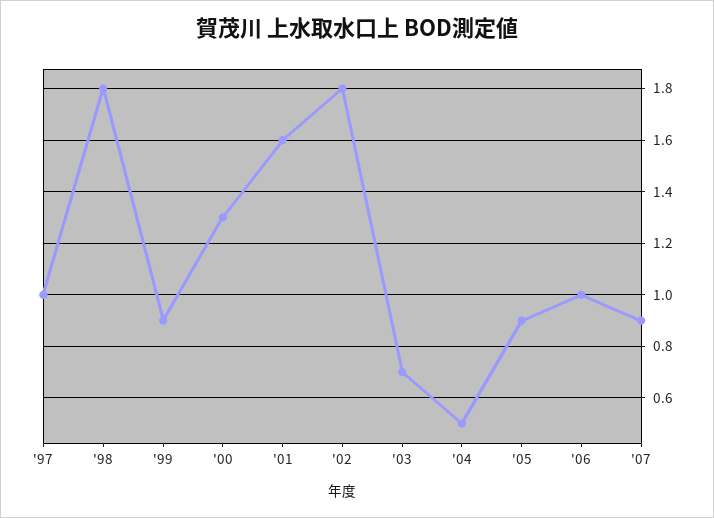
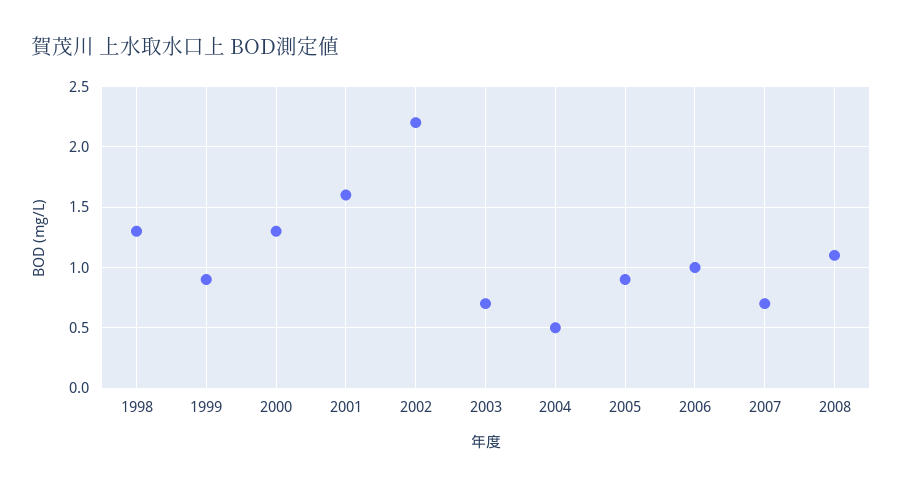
'97: 1 -> none
'98: 1.8 -> 1.3
'02: 1.8 -> 2.2
'07: 0.9 -> 0.7
2008: none -> 1.1

